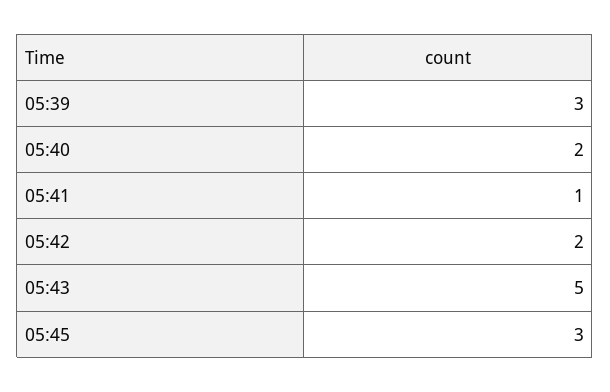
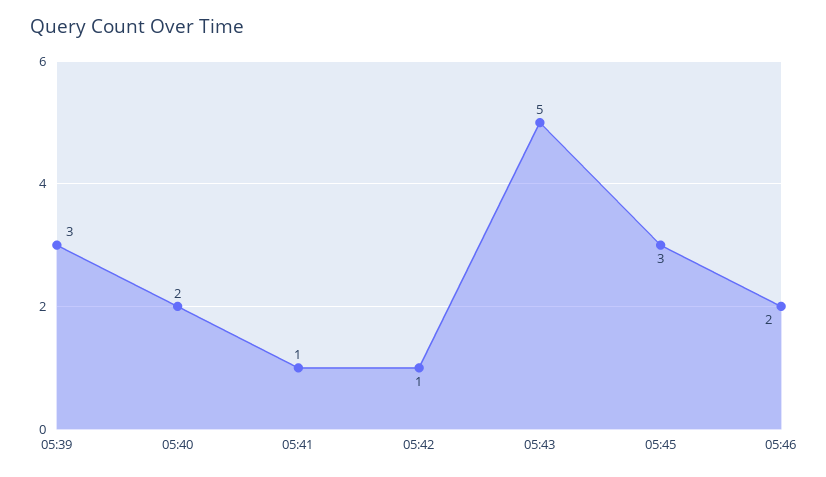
05:42: 2 -> 1
05:46: none -> 2

